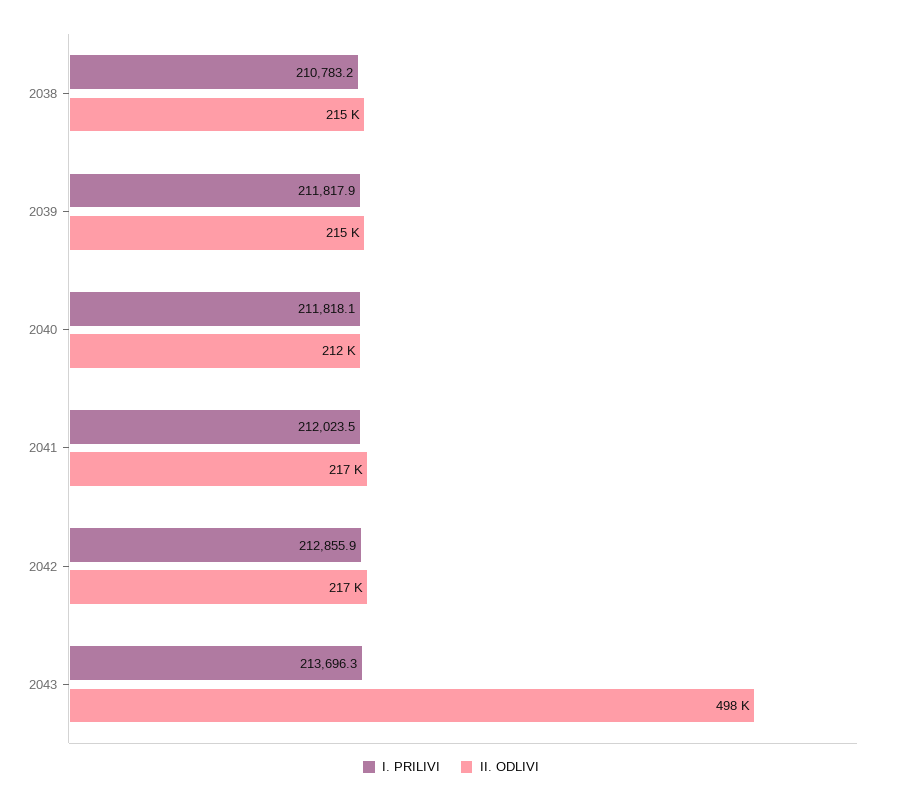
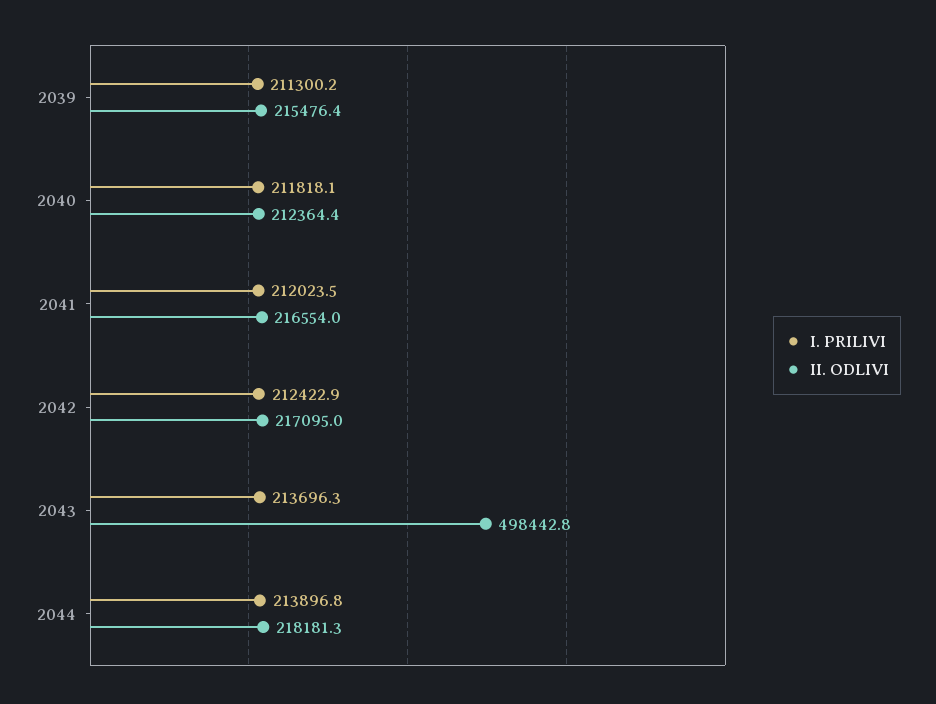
I. PRILIVI, 2038: 210783.2 -> none
II. ODLIVI, 2038: 215000 -> none
I. PRILIVI, 2039: 211817.9 -> 211300.2
I. PRILIVI, 2042: 212855.9 -> 212422.9
I. PRILIVI, 2044: none -> 213896.8
II. ODLIVI, 2044: none -> 218181.3

